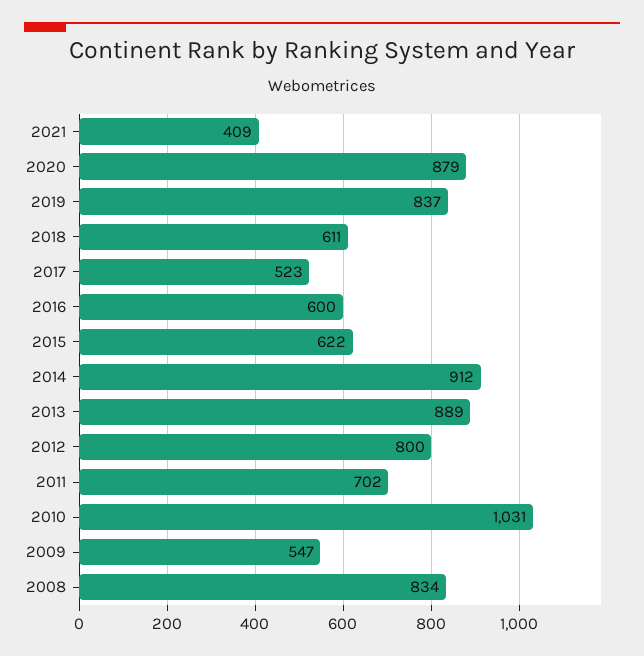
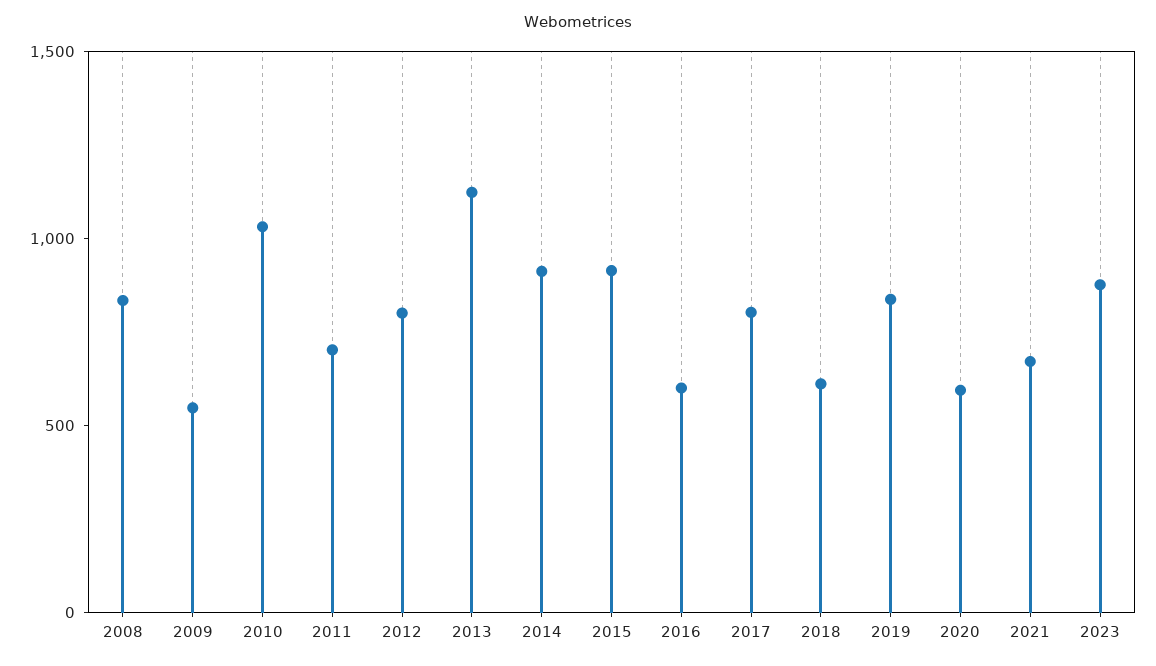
2021: 409 -> 700
2020: 879 -> 600
2017: 523 -> 800
2015: 622 -> 900
2013: 889 -> 1100
2023: none -> 900

